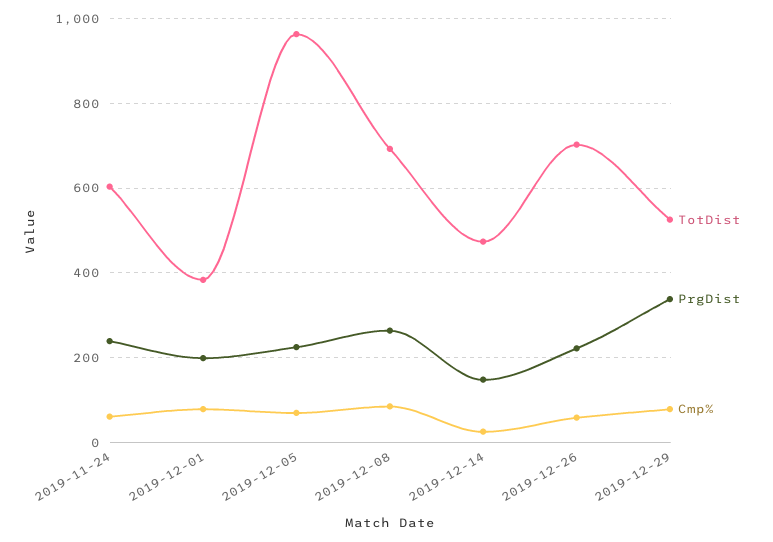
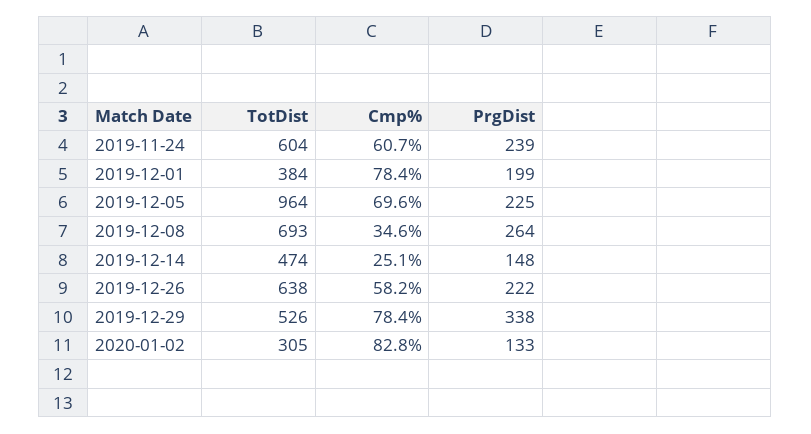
Cmp%, 2019-12-08: 80 -> 34.6
TotDist, 2019-12-26: 700 -> 638
TotDist, 2020-01-02: none -> 305
Cmp%, 2020-01-02: none -> 82.8
PrgDist, 2020-01-02: none -> 133

